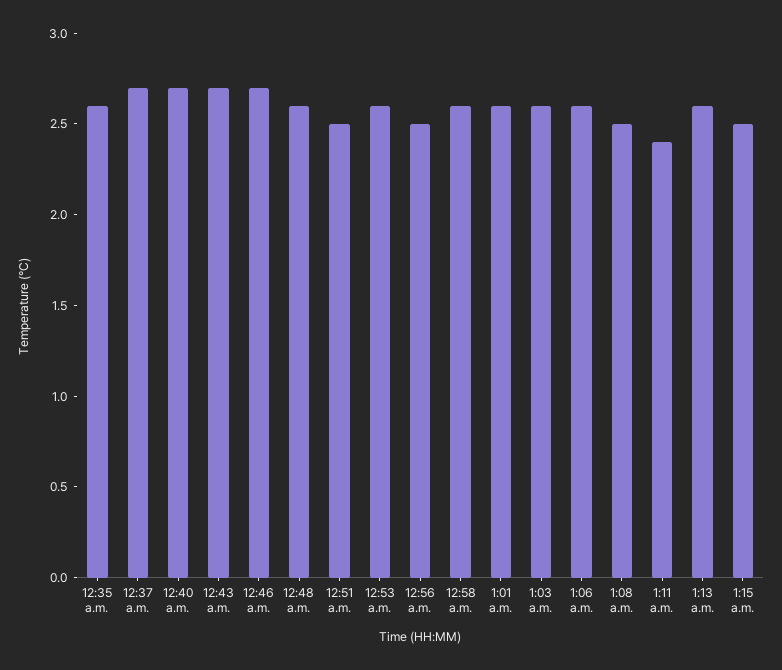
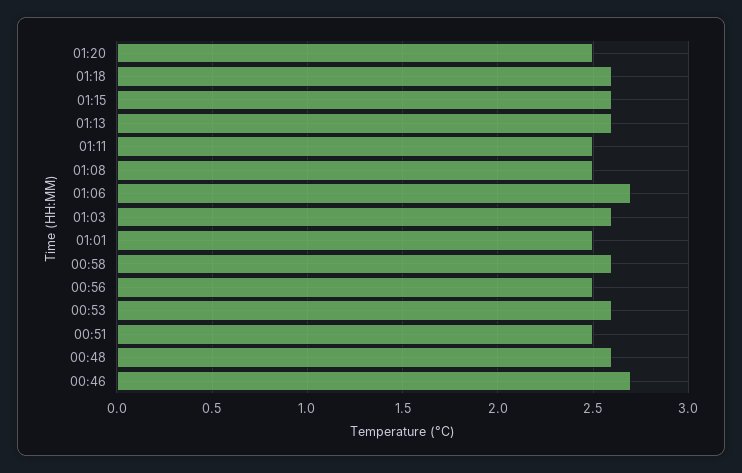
12:35 a.m.: 2.6 -> none
12:37 a.m.: 2.7 -> none
12:40 a.m.: 2.7 -> none
12:43 a.m.: 2.7 -> none
1:01 a.m.: 2.6 -> 2.5
1:06 a.m.: 2.6 -> 2.7
1:11 a.m.: 2.4 -> 2.5
1:15 a.m.: 2.5 -> 2.6
01:20: none -> 2.5
01:18: none -> 2.6

